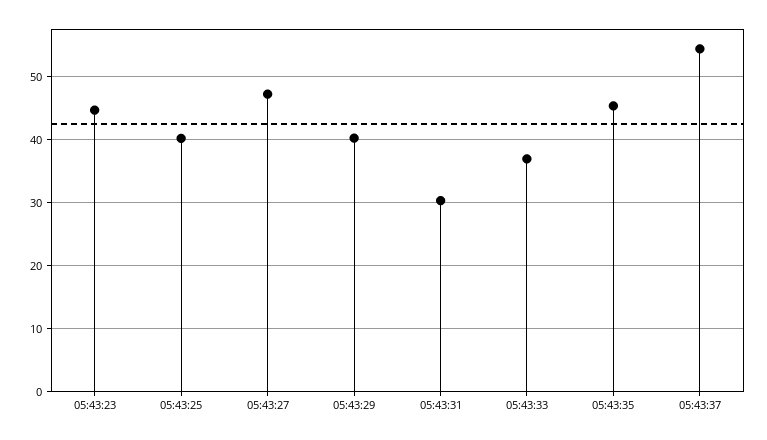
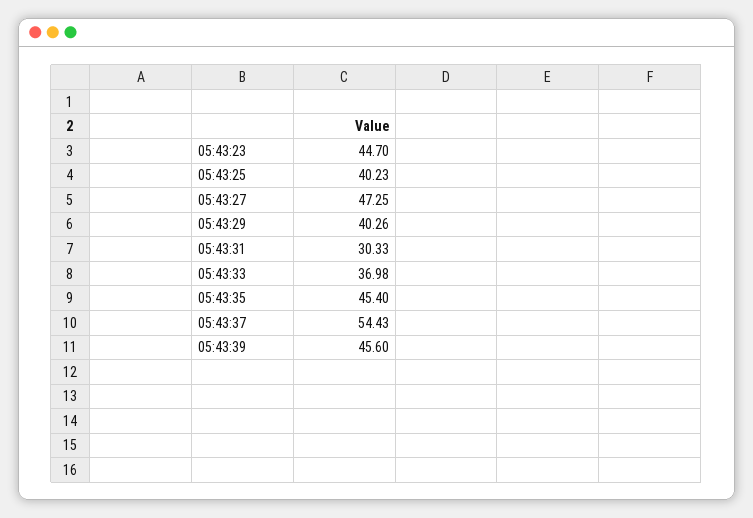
05:43:39: none -> 45.6

